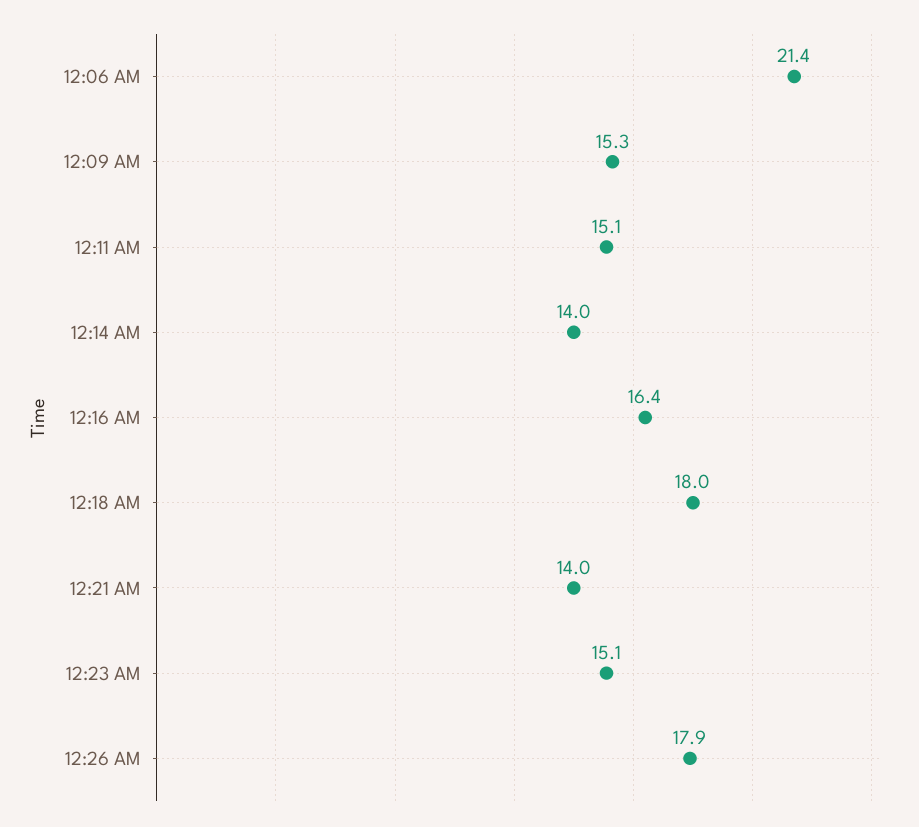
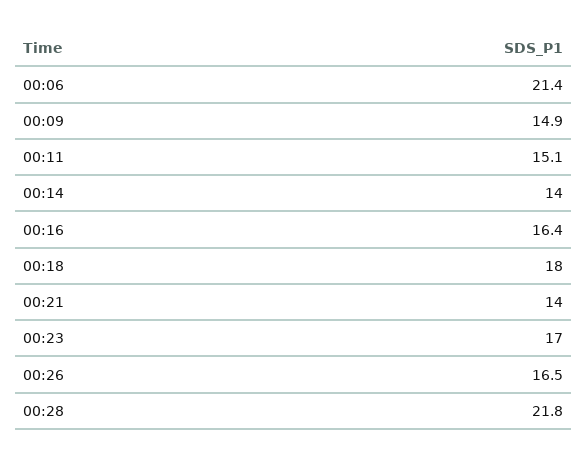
12:09 AM: 15.3 -> 14.9
12:23 AM: 15.1 -> 17
12:26 AM: 17.9 -> 16.5
00:28: none -> 21.8

